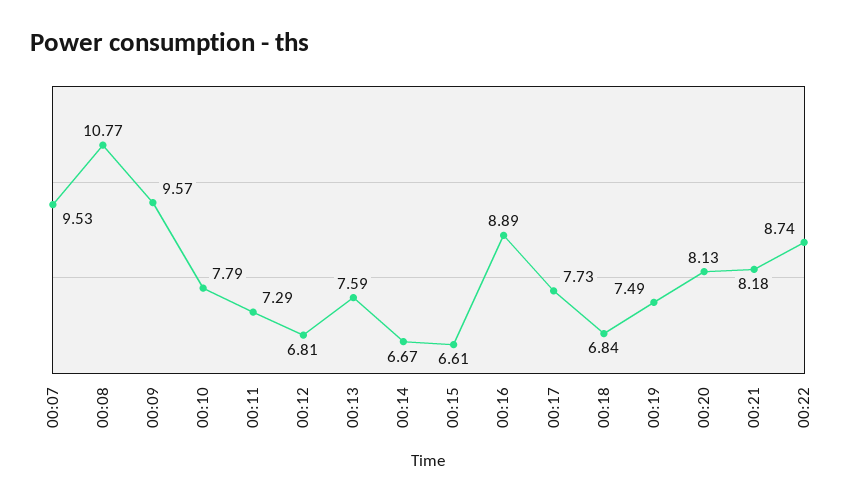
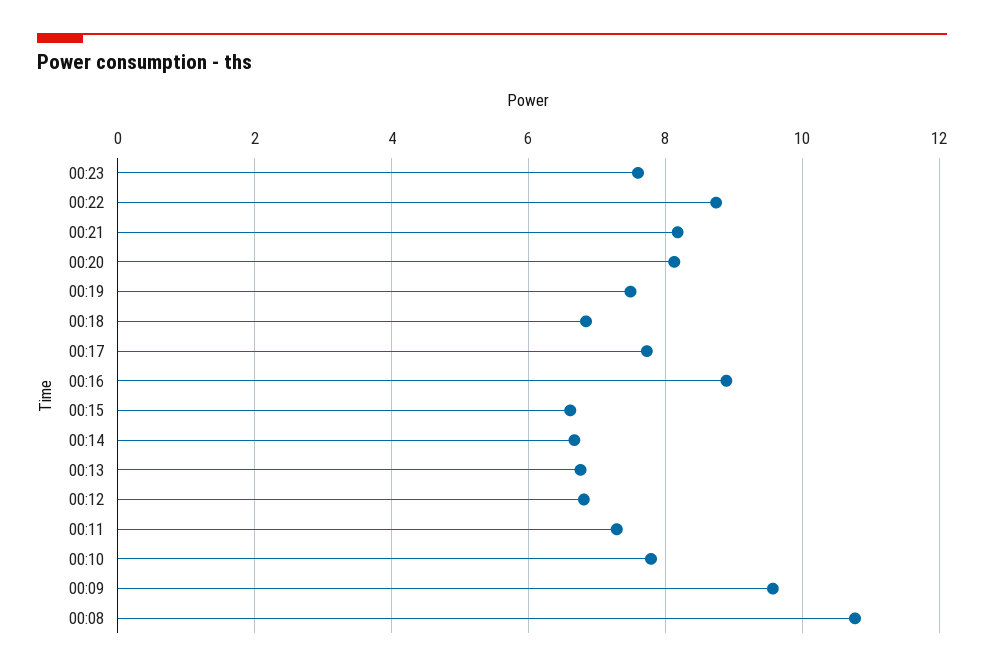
00:07: 9.53 -> none
00:13: 7.59 -> 6.8
00:23: none -> 7.6

